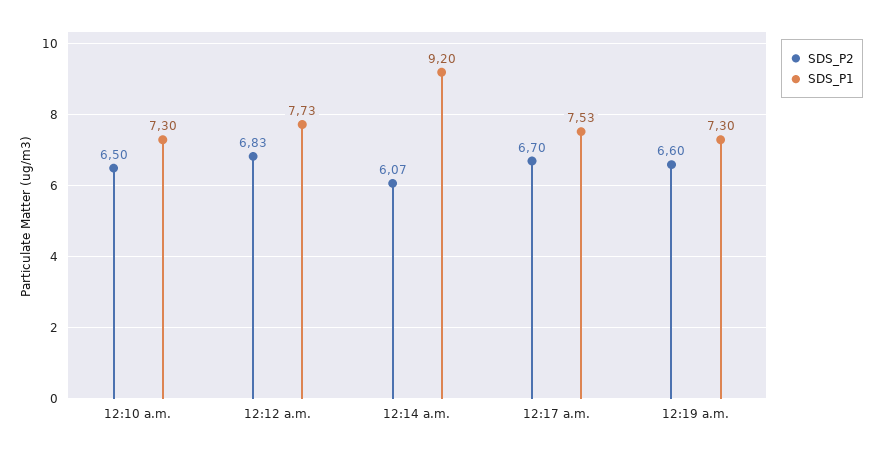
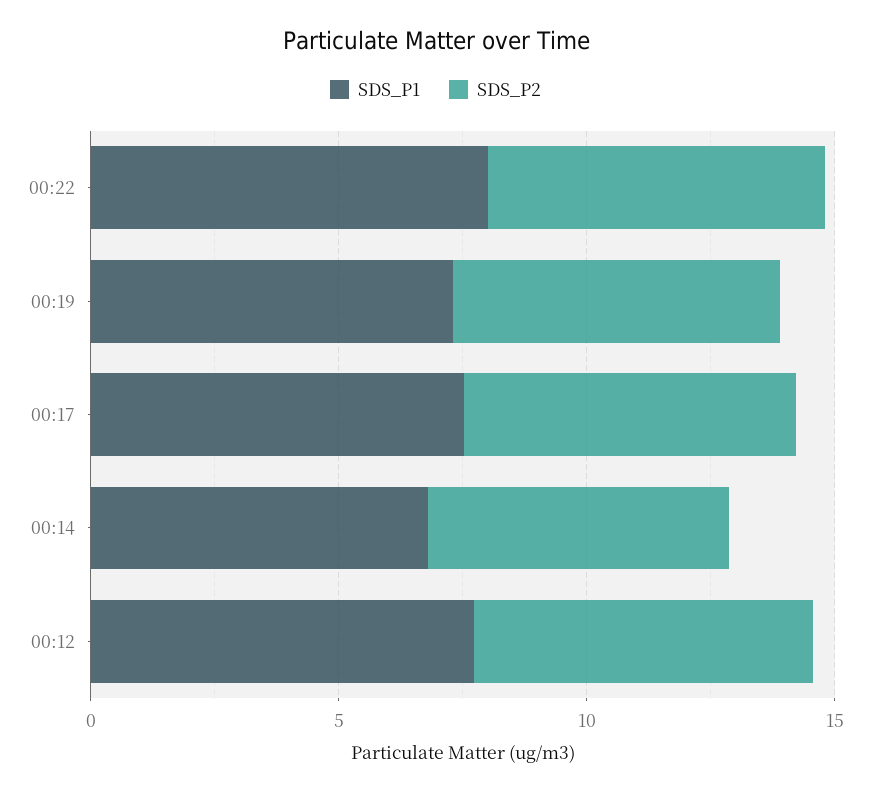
SDS_P2, 12:10 a.m.: 6.5 -> none
SDS_P1, 12:10 a.m.: 7.3 -> none
SDS_P1, 12:14 a.m.: 9.2 -> 7
SDS_P1, 00:22: none -> 8
SDS_P2, 00:22: none -> 7

